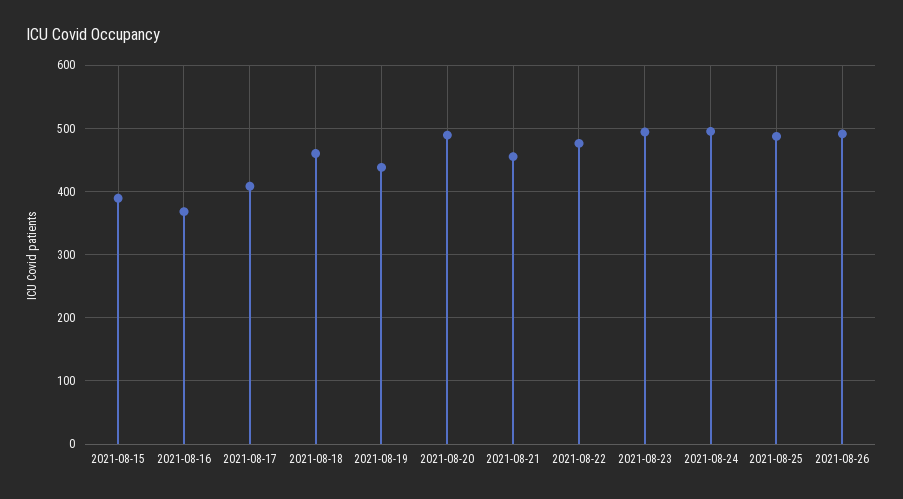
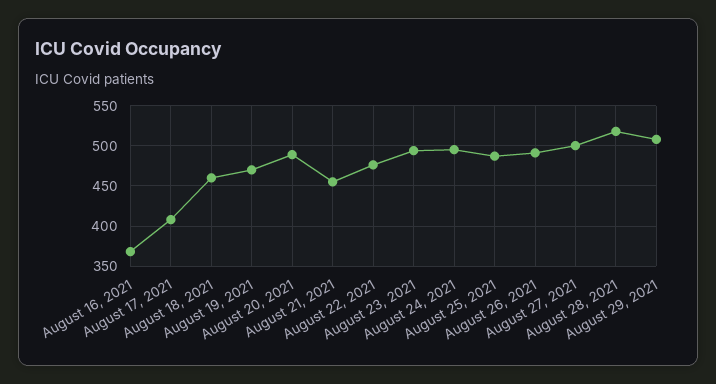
2021-08-15: 390 -> none
2021-08-19: 440 -> 470
August 27, 2021: none -> 500
August 28, 2021: none -> 520
August 29, 2021: none -> 510

